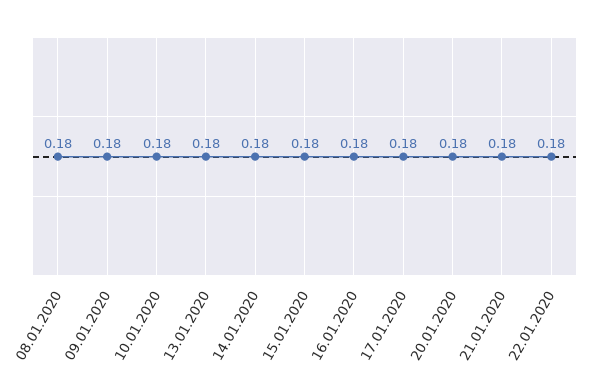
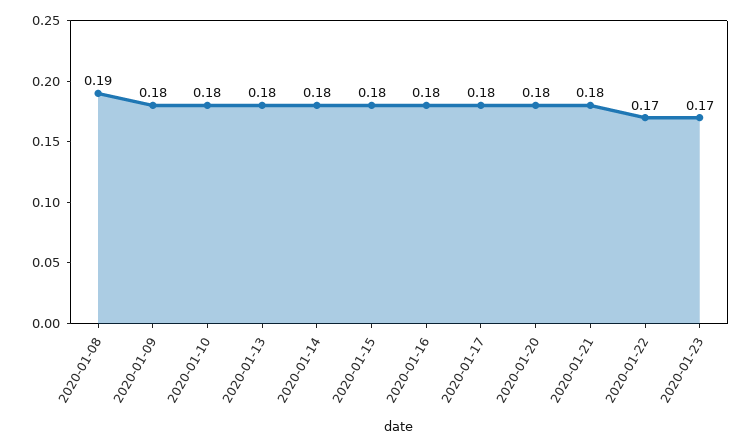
08.01.2020: 0.18 -> 0.19
22.01.2020: 0.18 -> 0.17
2020-01-23: none -> 0.17

